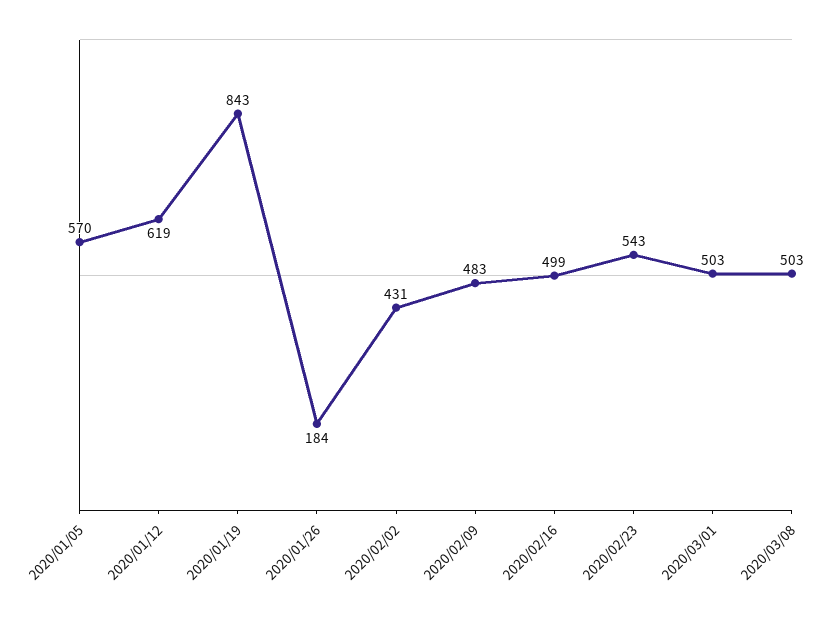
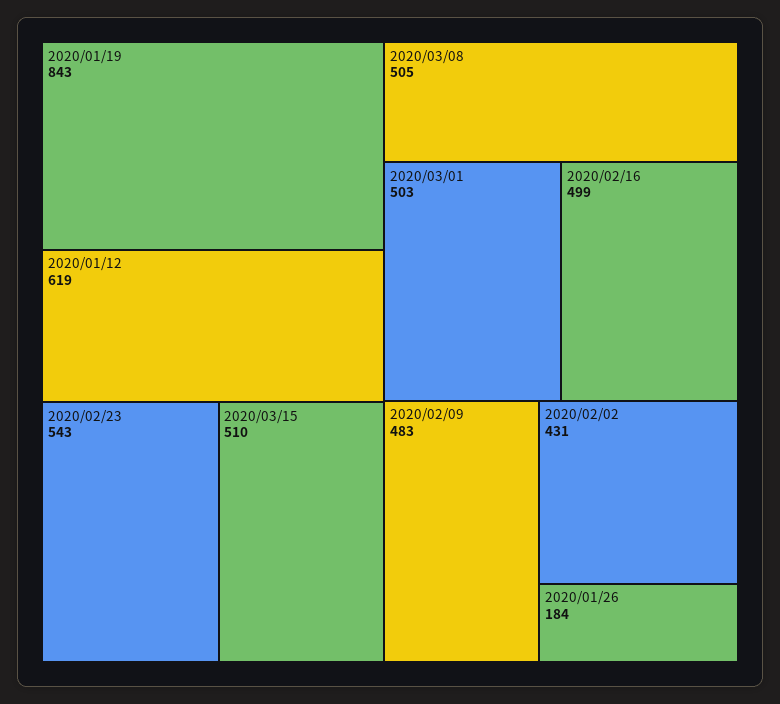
2020/01/05: 570 -> none
2020/03/08: 503 -> 505
2020/03/15: none -> 510

